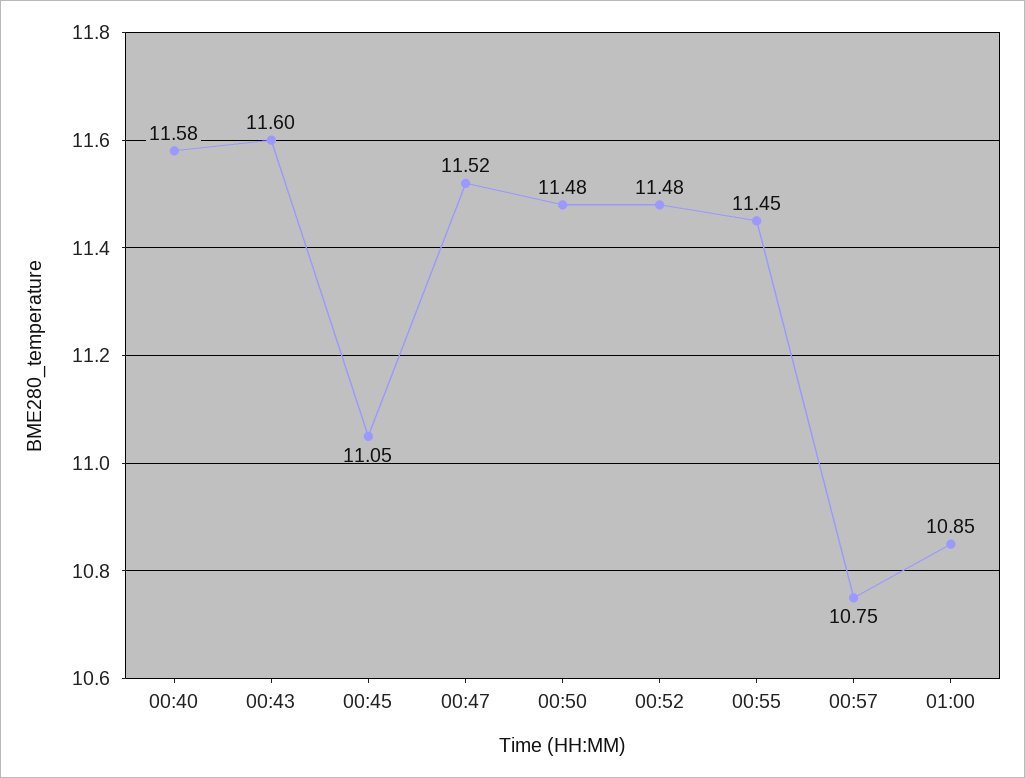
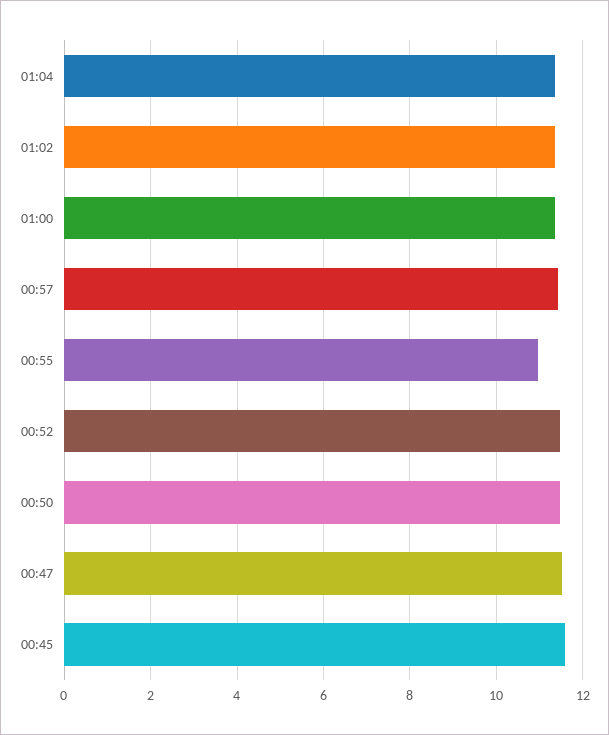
00:40: 11.58 -> none
00:43: 11.6 -> none
00:45: 11.05 -> 11.6
00:55: 11.45 -> 11
00:57: 10.75 -> 11.4
01:00: 10.85 -> 11.4
01:04: none -> 11.4
01:02: none -> 11.4

